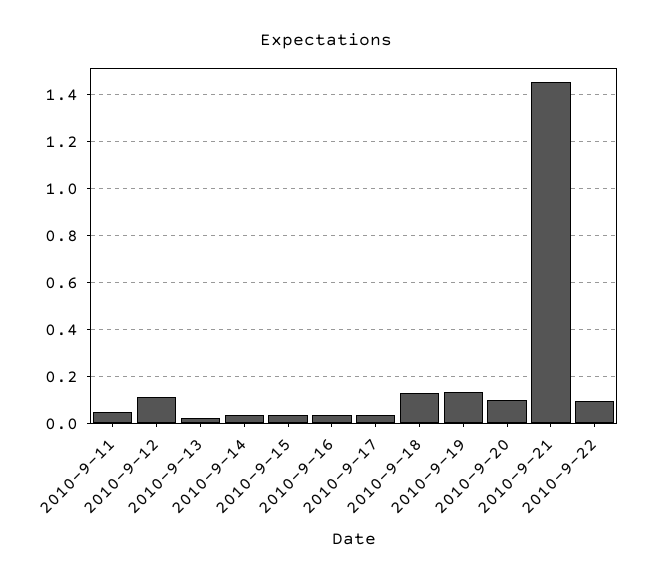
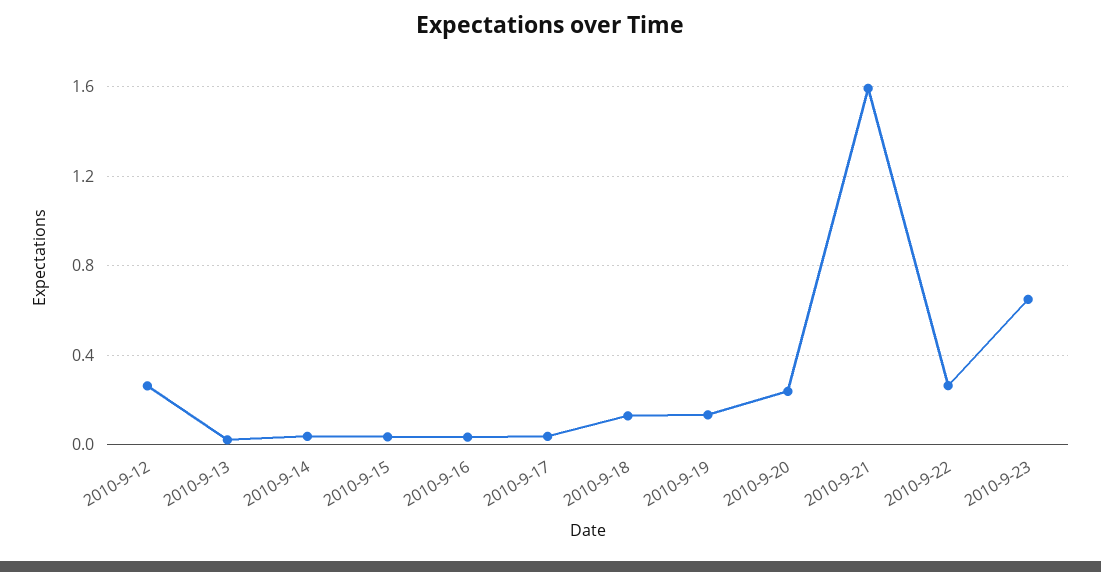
2010-9-11: 0.05 -> none
2010-9-12: 0.1 -> 0.25
2010-9-20: 0.1 -> 0.25
2010-9-21: 1.45 -> 1.6
2010-9-22: 0.1 -> 0.25
2010-9-23: none -> 0.65

